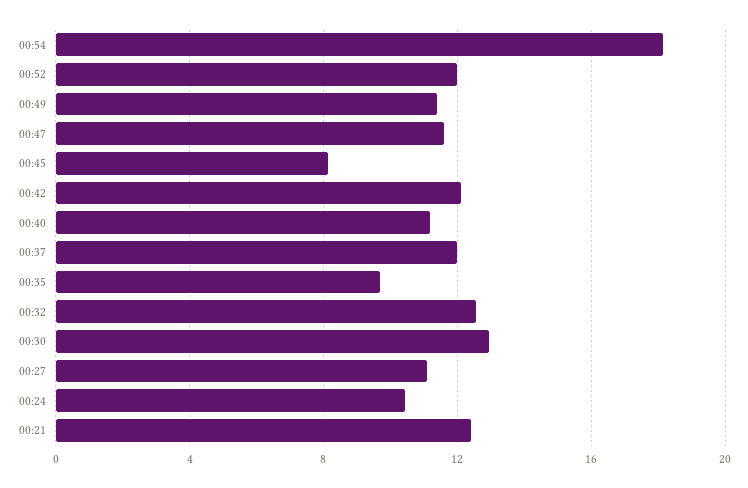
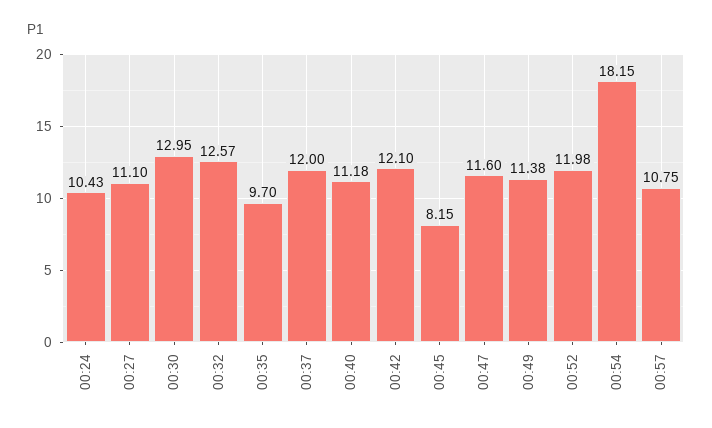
00:21: 12.5 -> none
00:57: none -> 10.75

